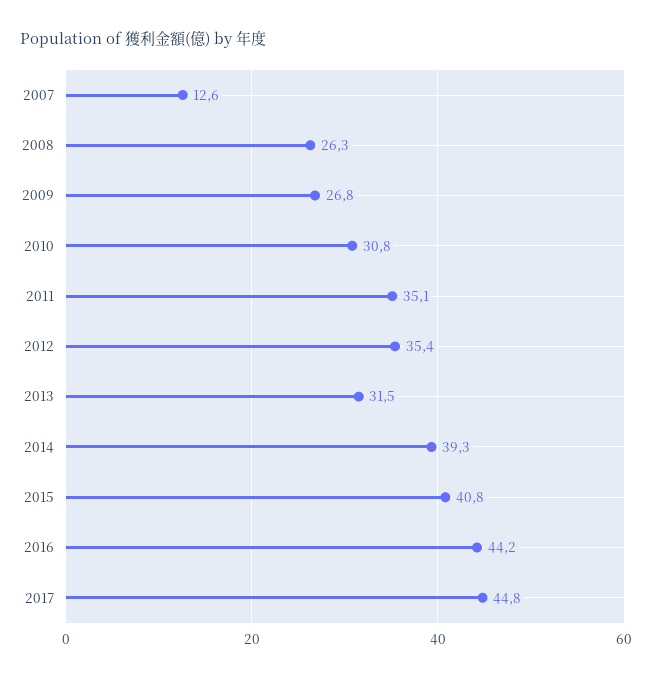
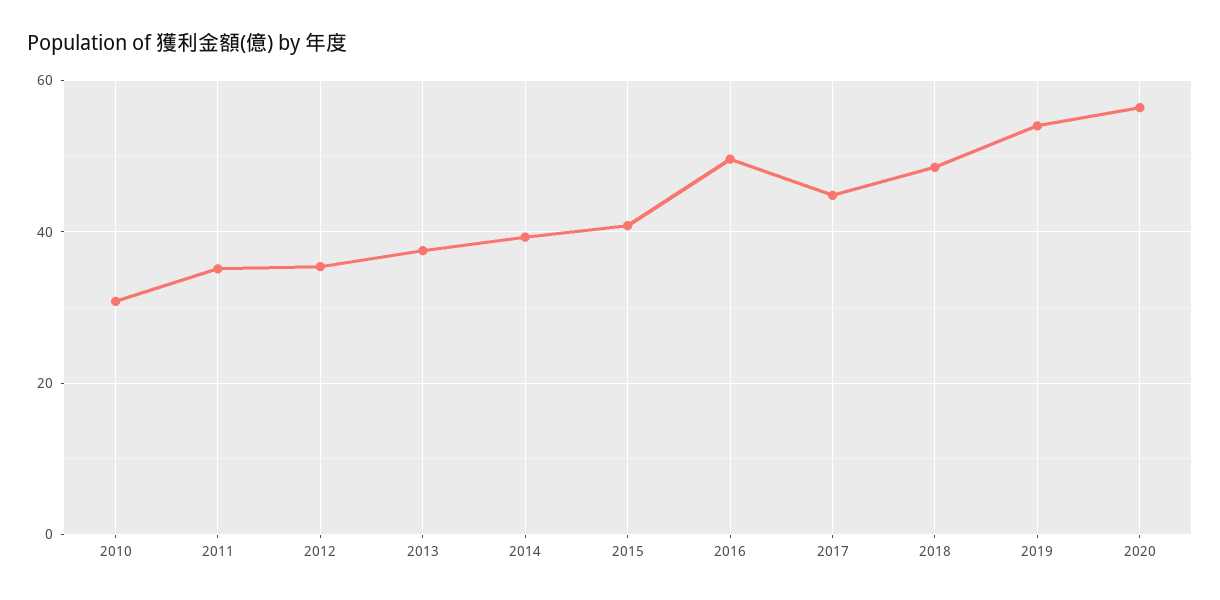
2007: 12.6 -> none
2008: 26.3 -> none
2009: 26.8 -> none
2013: 31.5 -> 38
2016: 44.2 -> 50
2018: none -> 48
2019: none -> 54
2020: none -> 56

